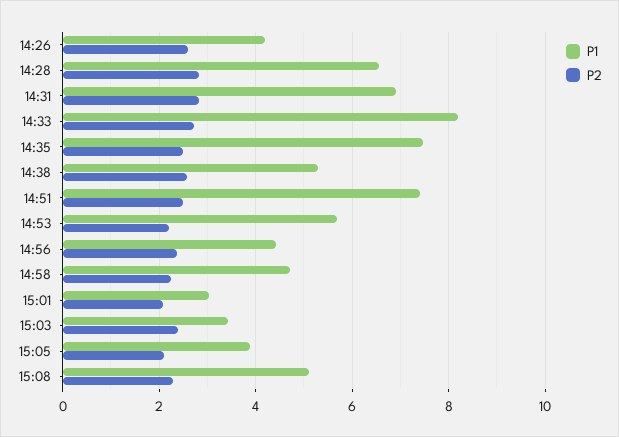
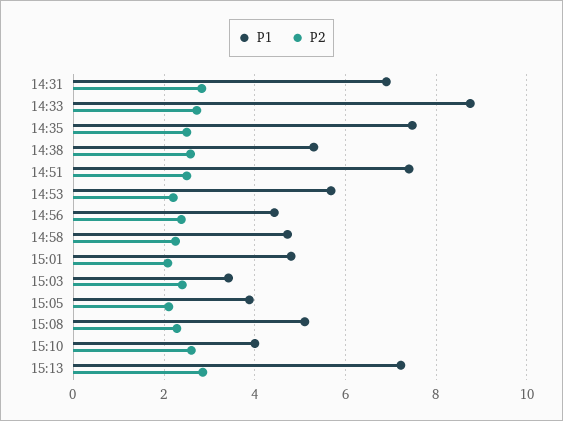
P1, 14:26: 4.2 -> none
P2, 14:26: 2.6 -> none
P1, 14:28: 6.6 -> none
P2, 14:28: 2.8 -> none
P1, 14:33: 8.2 -> 8.8
P1, 15:01: 3 -> 4.8
P1, 15:10: none -> 4
P2, 15:10: none -> 2.6
P1, 15:13: none -> 7.2
P2, 15:13: none -> 2.8

